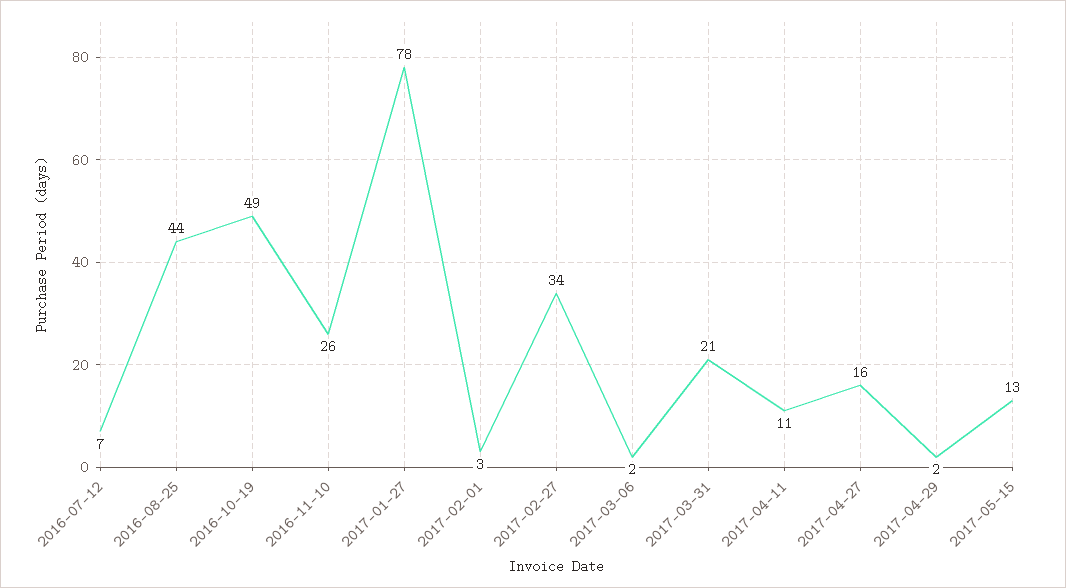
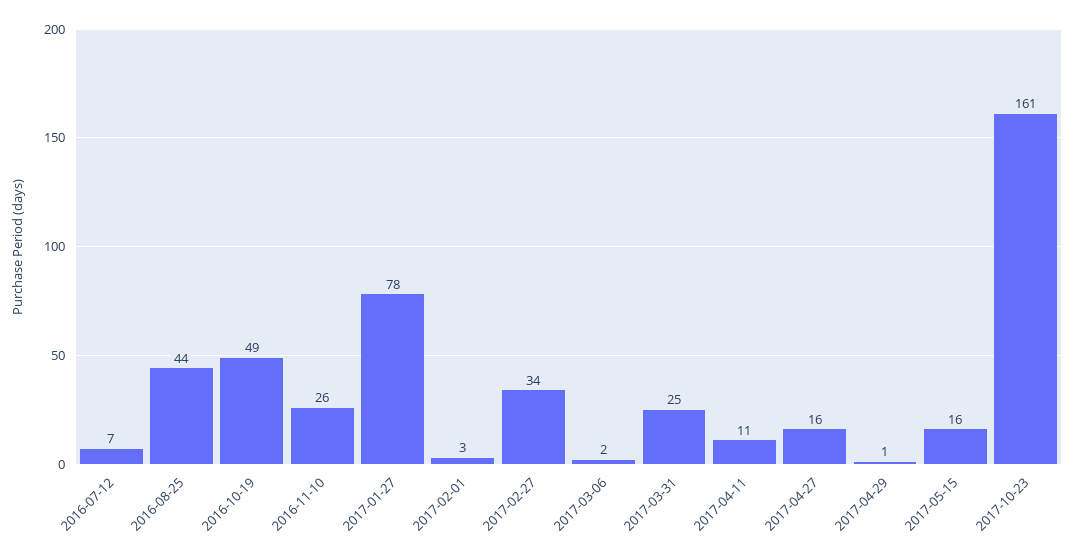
2017-03-31: 21 -> 25
2017-04-29: 2 -> 1
2017-05-15: 13 -> 16
2017-10-23: none -> 161

